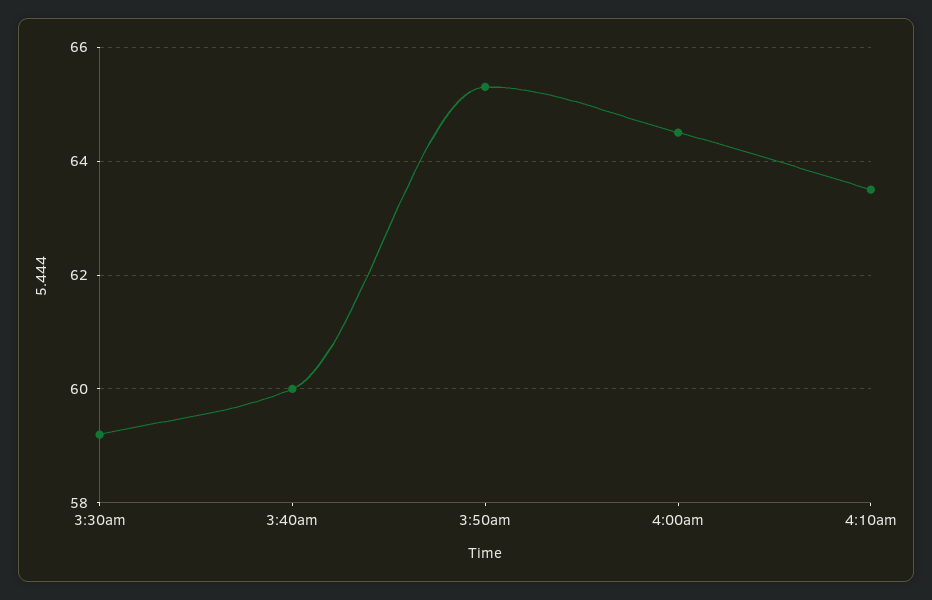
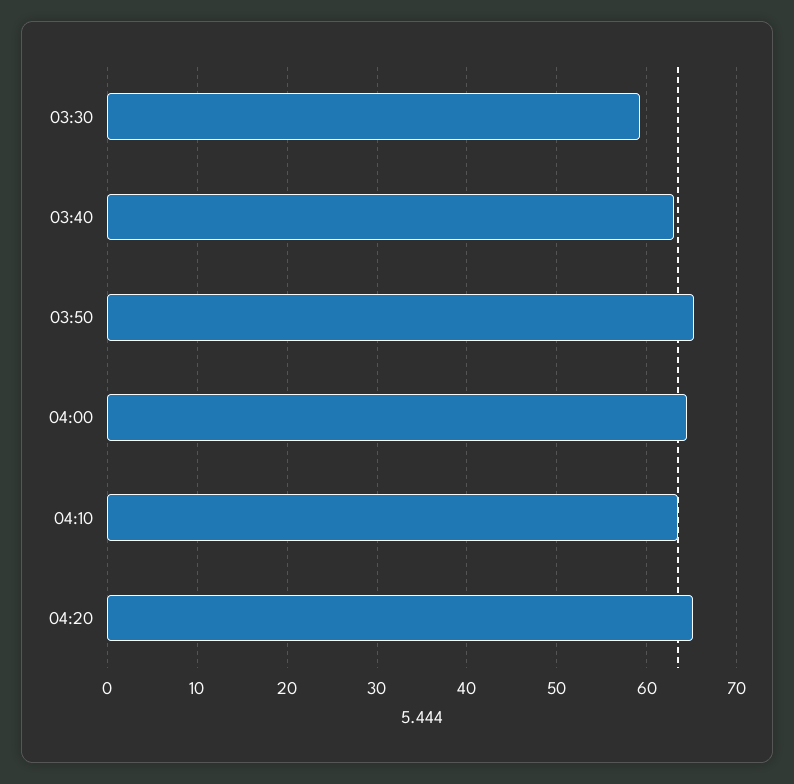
3:40am: 60 -> 63
04:20: none -> 65

